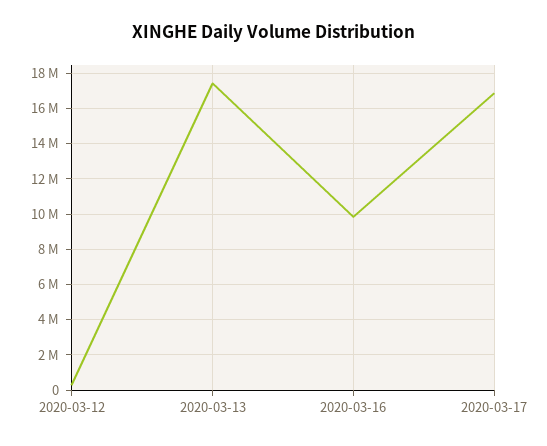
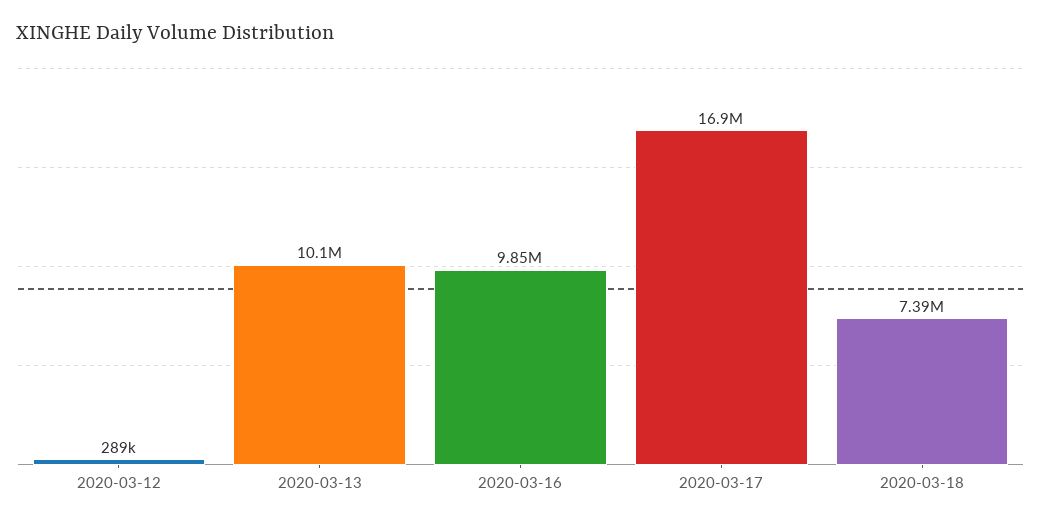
2020-03-13: 17500000 -> 10100000
2020-03-18: none -> 7390000

